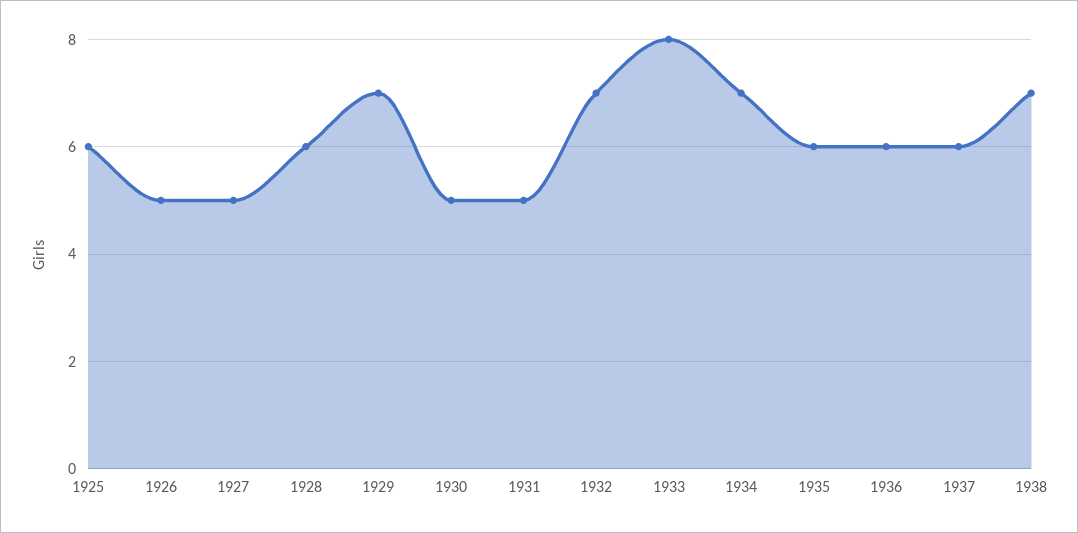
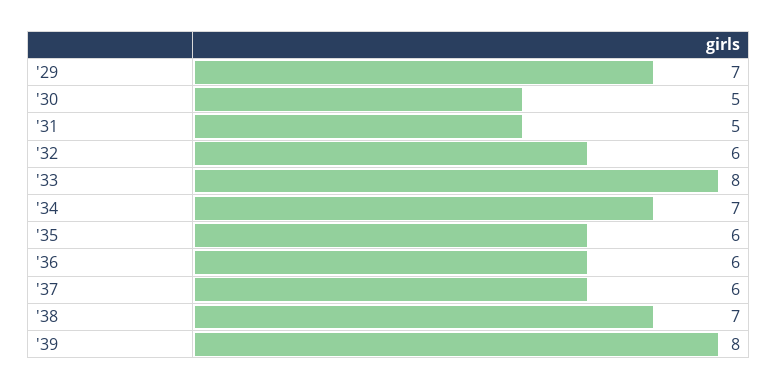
1925: 6 -> none
1926: 5 -> none
1927: 5 -> none
1928: 6 -> none
1932: 7 -> 6
'39: none -> 8

